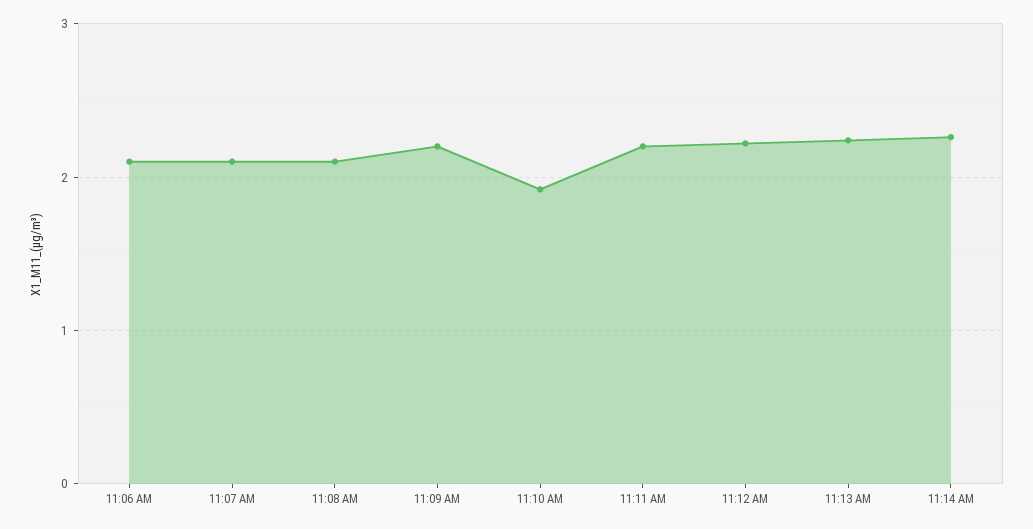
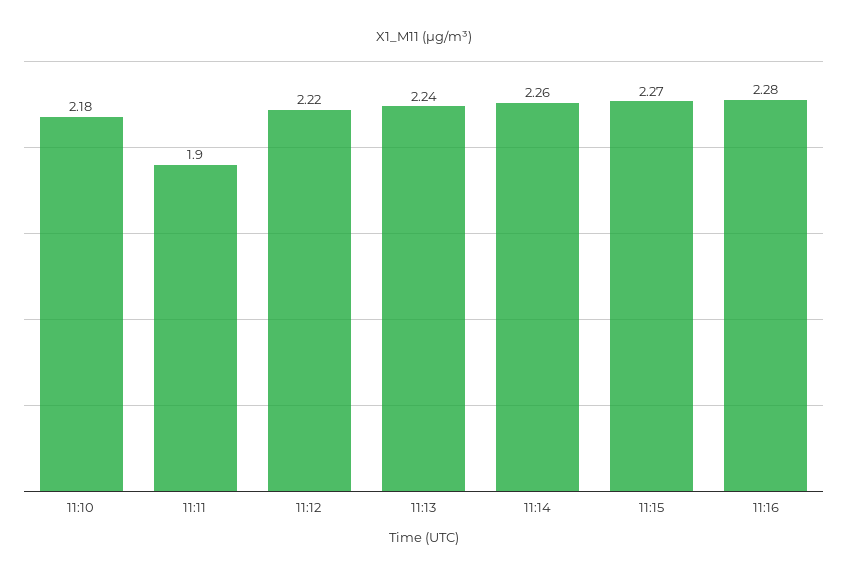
11:06 AM: 2.1 -> none
11:07 AM: 2.1 -> none
11:08 AM: 2.1 -> none
11:09 AM: 2.2 -> none
11:10 AM: 1.9 -> 2.18
11:11 AM: 2.2 -> 1.9
11:15: none -> 2.27
11:16: none -> 2.28

